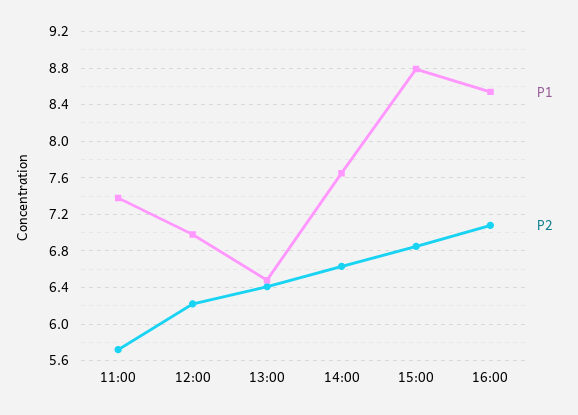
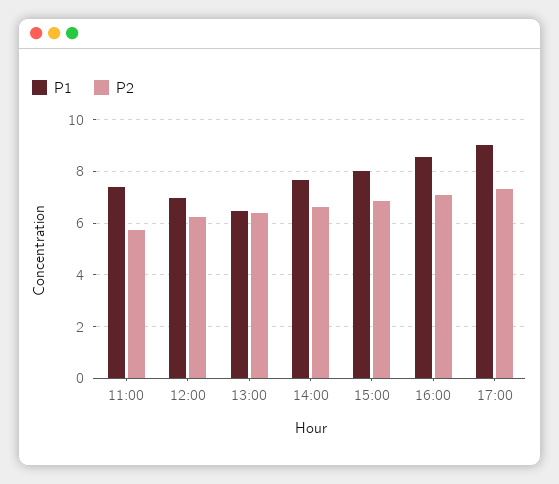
P1, 15:00: 8.8 -> 8
P1, 17:00: none -> 9
P2, 17:00: none -> 7.25

